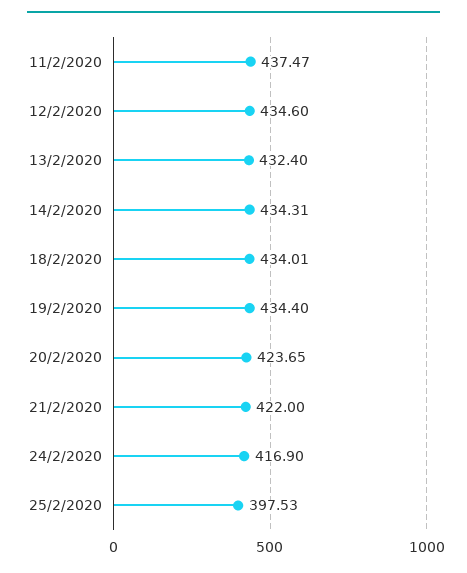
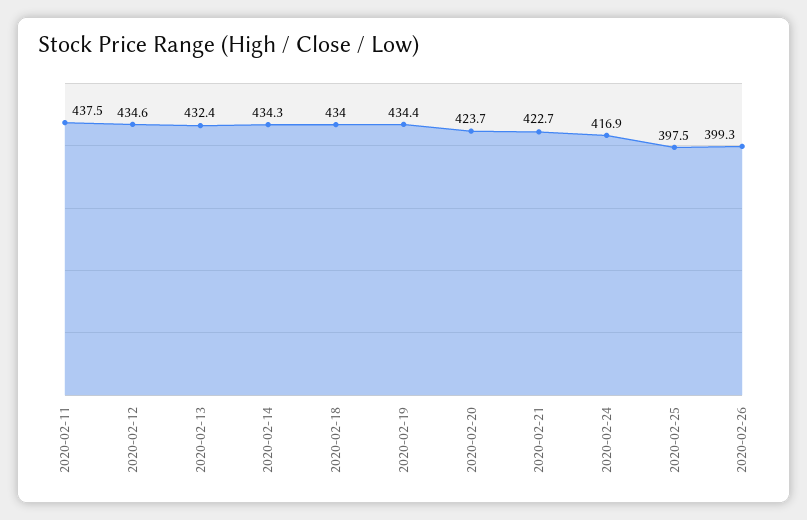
21/2/2020: 422 -> 422.7
2020-02-26: none -> 399.3

